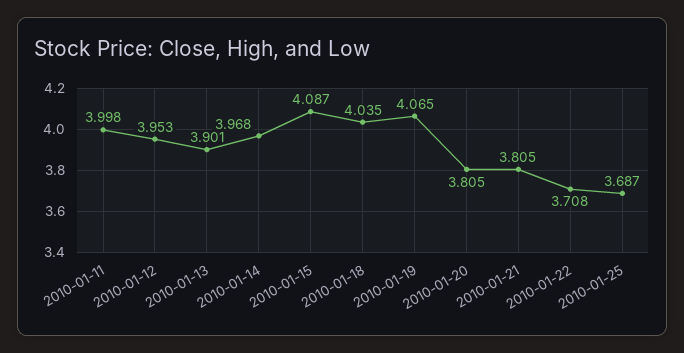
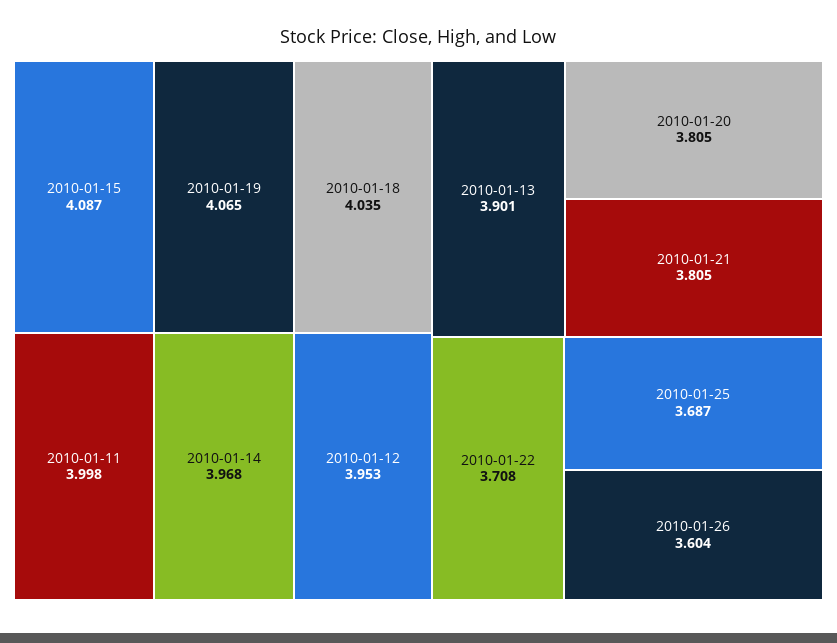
2010-01-26: none -> 3.604

